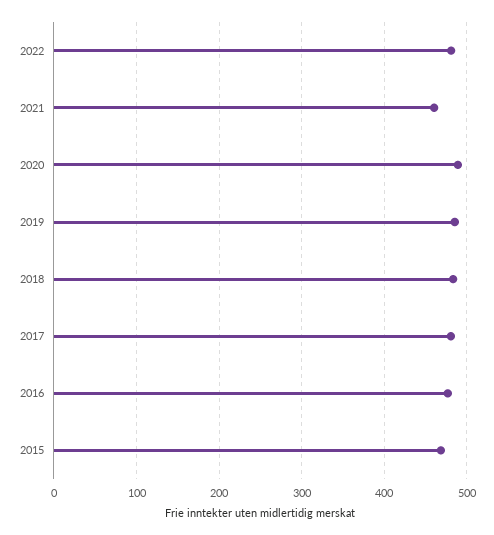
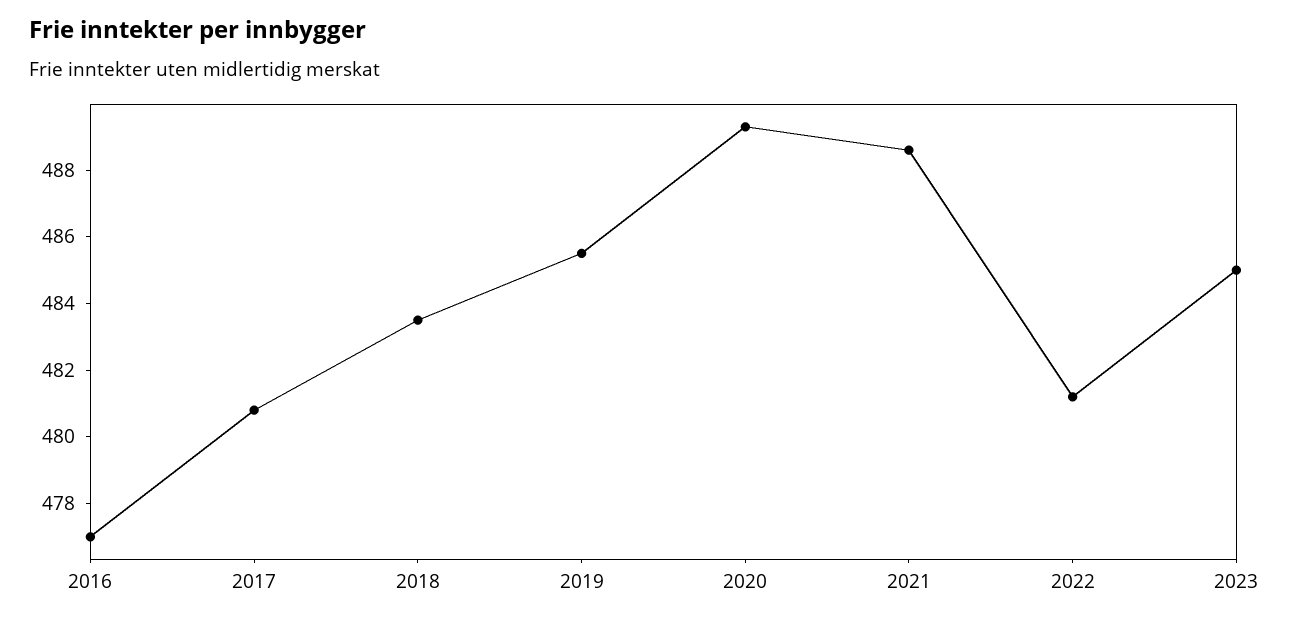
2021: 460 -> 488.5
2015: 470 -> none
2023: none -> 485

